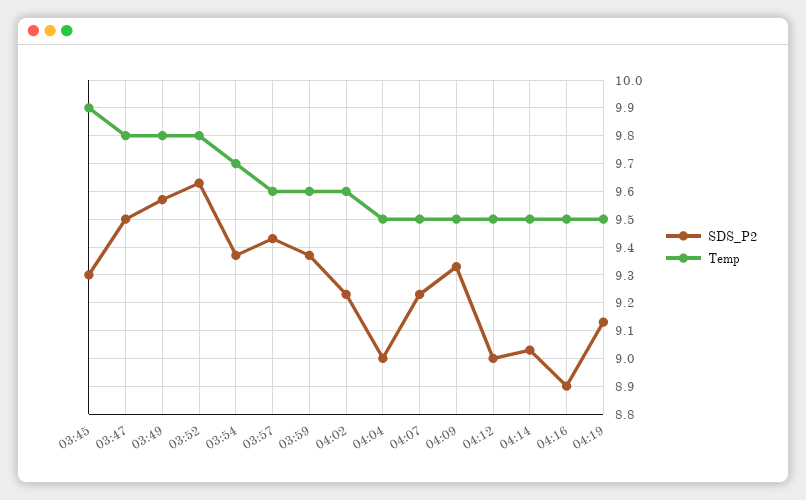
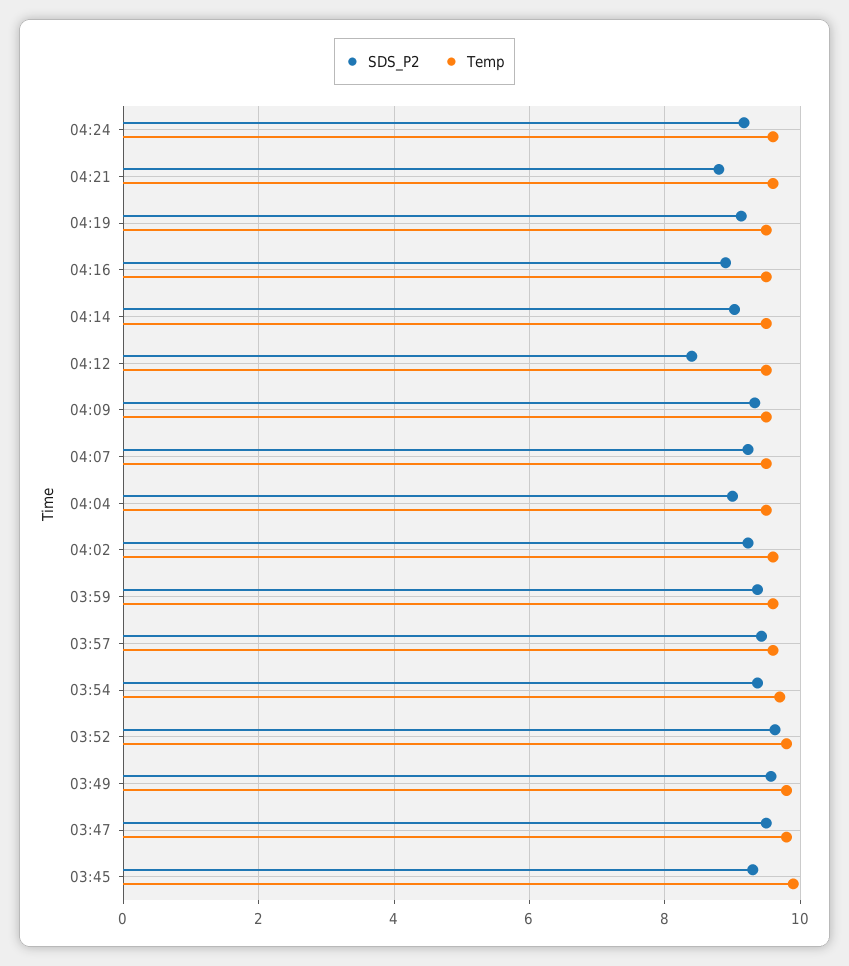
SDS_P2, 04:12: 9 -> 8.4
SDS_P2, 04:24: none -> 9.2
Temp, 04:24: none -> 9.6
SDS_P2, 04:21: none -> 8.8
Temp, 04:21: none -> 9.6

